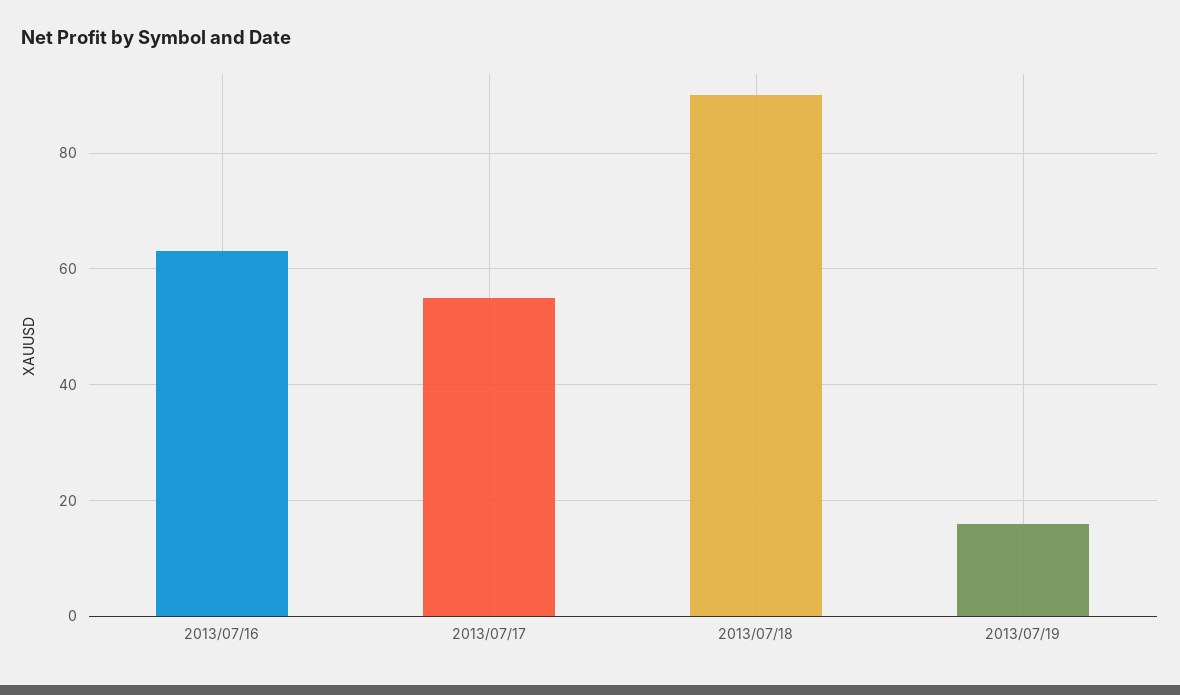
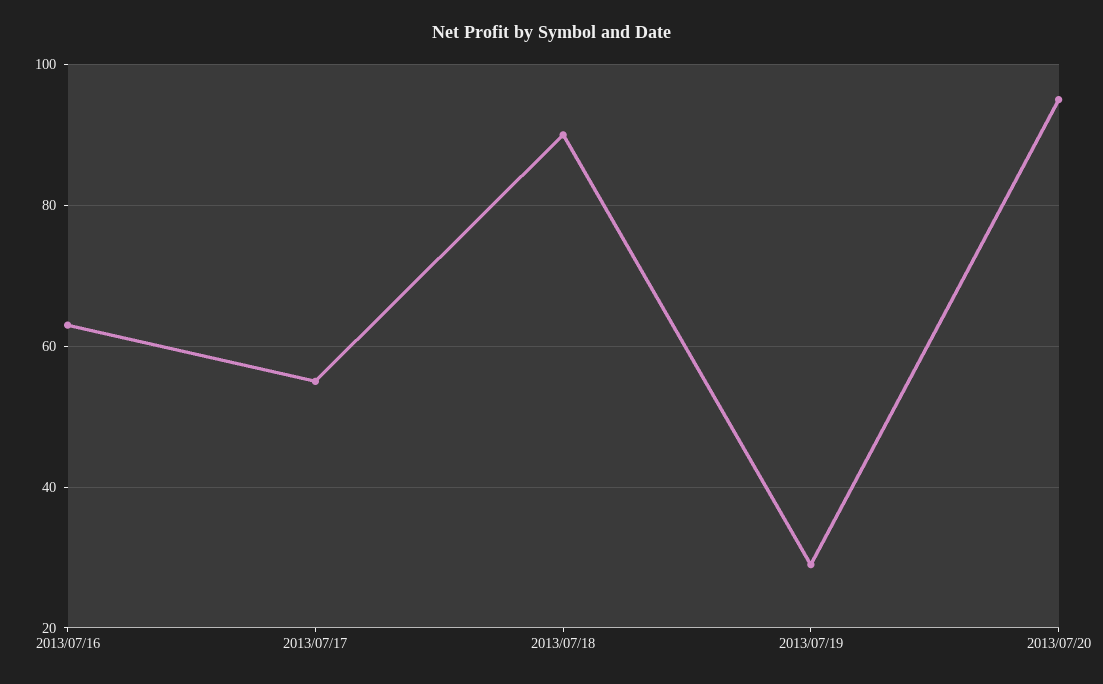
2013/07/19: 15 -> 30
2013/07/20: none -> 95

